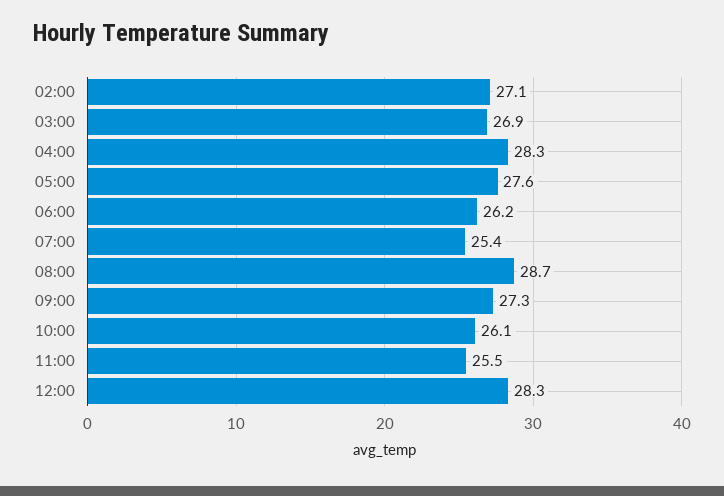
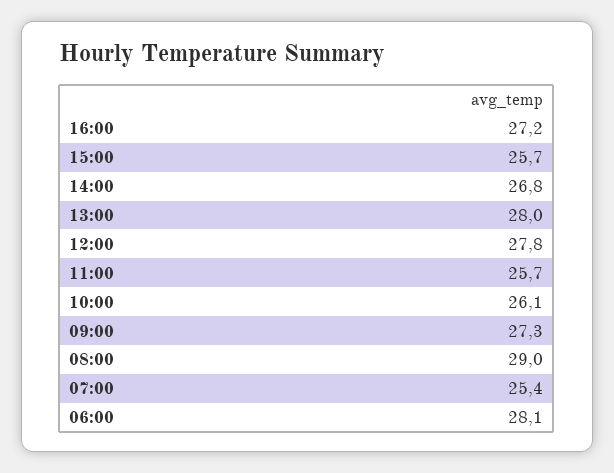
02:00: 27.1 -> none
03:00: 26.9 -> none
04:00: 28.3 -> none
05:00: 27.6 -> none
06:00: 26.2 -> 28.1
08:00: 28.7 -> 29
11:00: 25.5 -> 25.7
12:00: 28.3 -> 27.8
16:00: none -> 27.2
15:00: none -> 25.7
14:00: none -> 26.8
13:00: none -> 28

